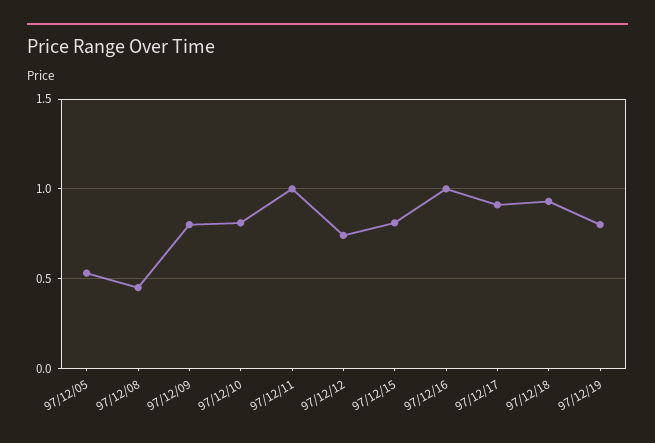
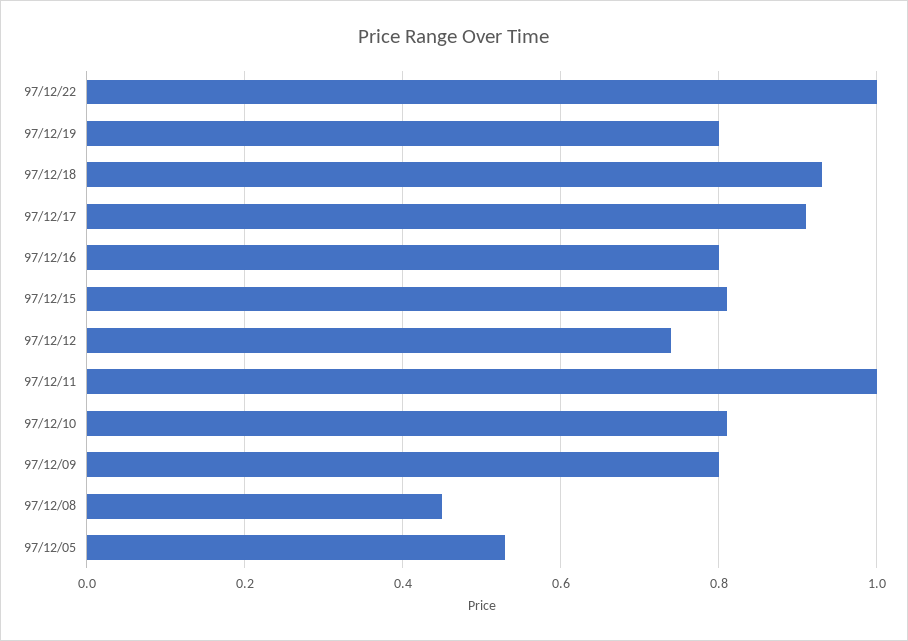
97/12/16: 1 -> 0.8
97/12/22: none -> 1

